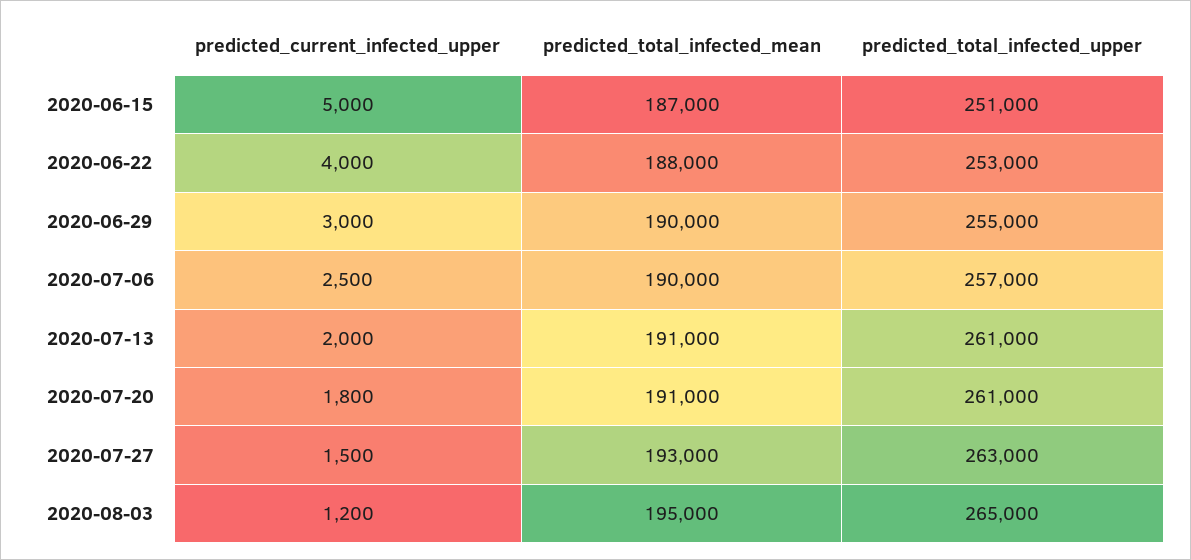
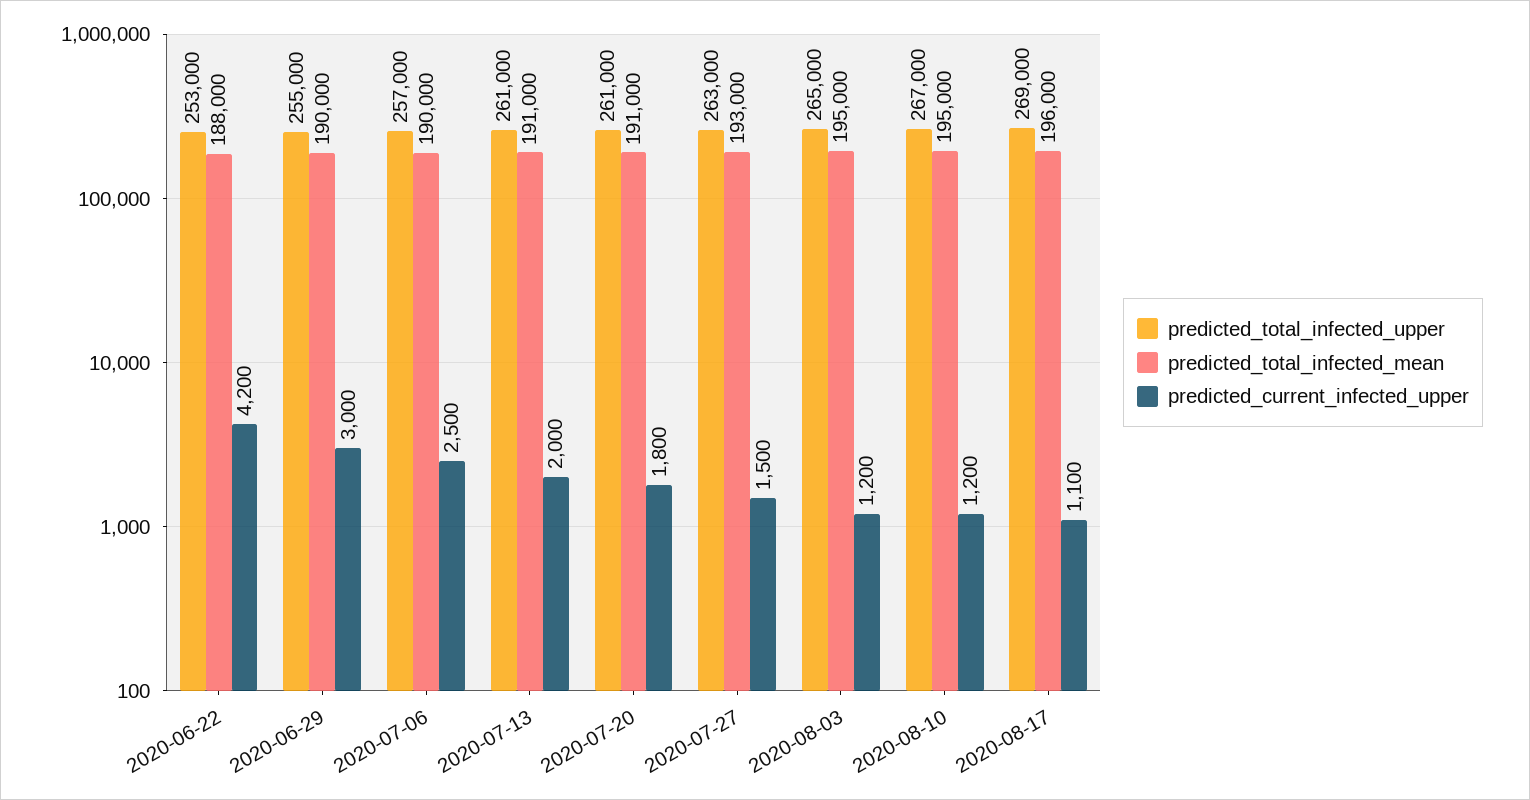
predicted_current_infected_upper, 2020-06-15: 5000 -> none
predicted_total_infected_mean, 2020-06-15: 187000 -> none
predicted_total_infected_upper, 2020-06-15: 251000 -> none
predicted_current_infected_upper, 2020-06-22: 4000 -> 4200
predicted_total_infected_upper, 2020-08-10: none -> 267000
predicted_total_infected_mean, 2020-08-10: none -> 195000
predicted_current_infected_upper, 2020-08-10: none -> 1200
predicted_total_infected_upper, 2020-08-17: none -> 269000
predicted_total_infected_mean, 2020-08-17: none -> 196000
predicted_current_infected_upper, 2020-08-17: none -> 1100

